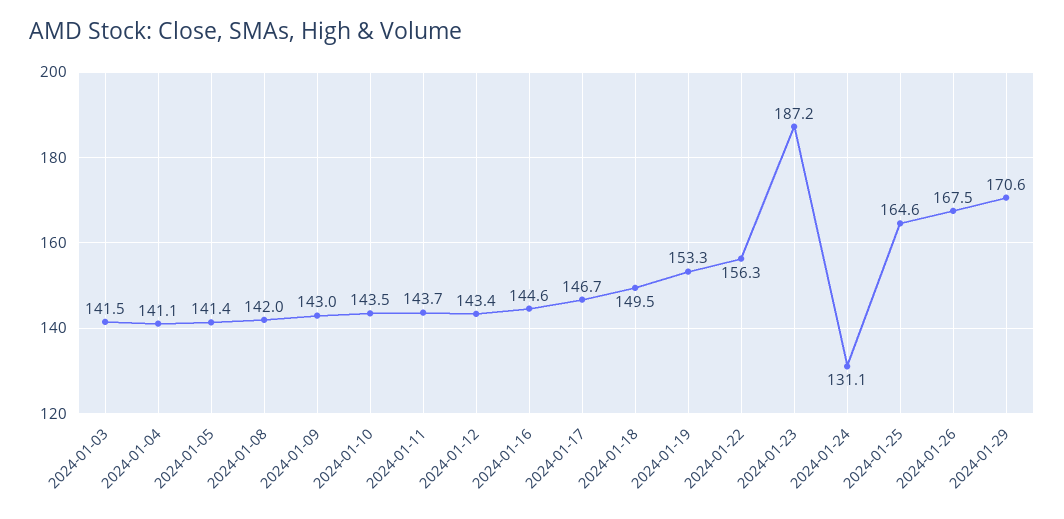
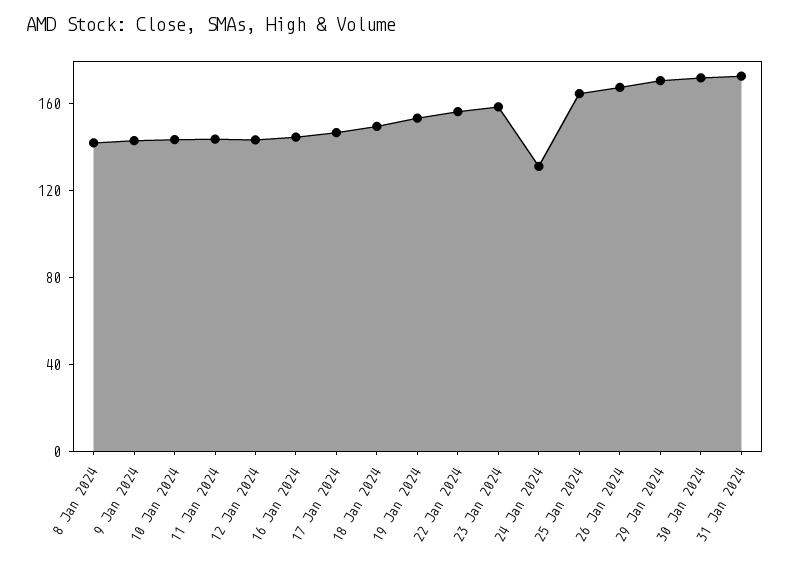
2024-01-03: 141.5 -> none
2024-01-04: 141.1 -> none
2024-01-05: 141.4 -> none
2024-01-23: 187.2 -> 160
30 Jan 2024: none -> 170
31 Jan 2024: none -> 170

